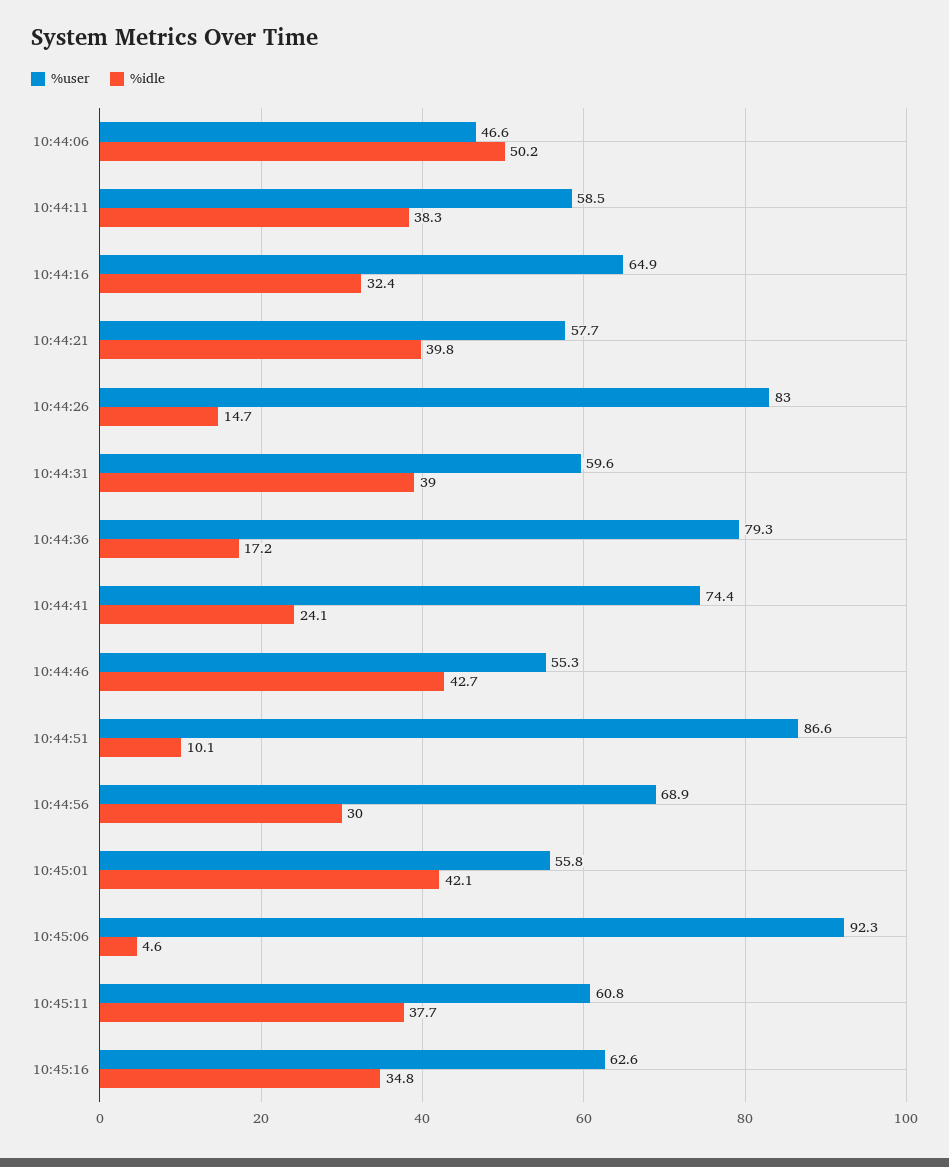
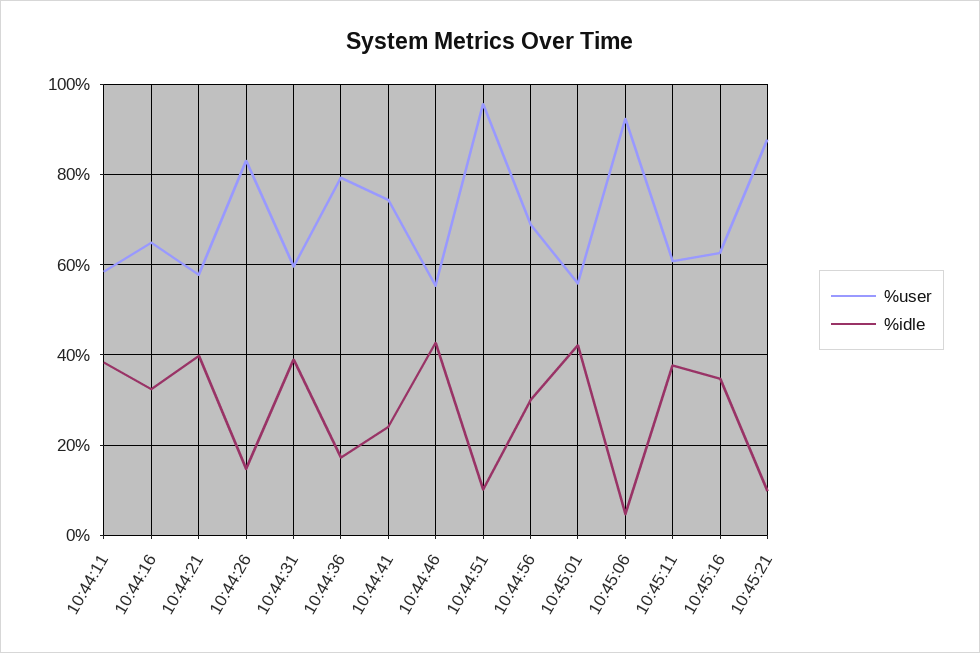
%user, 10:44:06: 46.6 -> none
%idle, 10:44:06: 50.2 -> none
%user, 10:44:51: 86.6 -> 96
%user, 10:45:21: none -> 88
%idle, 10:45:21: none -> 10

